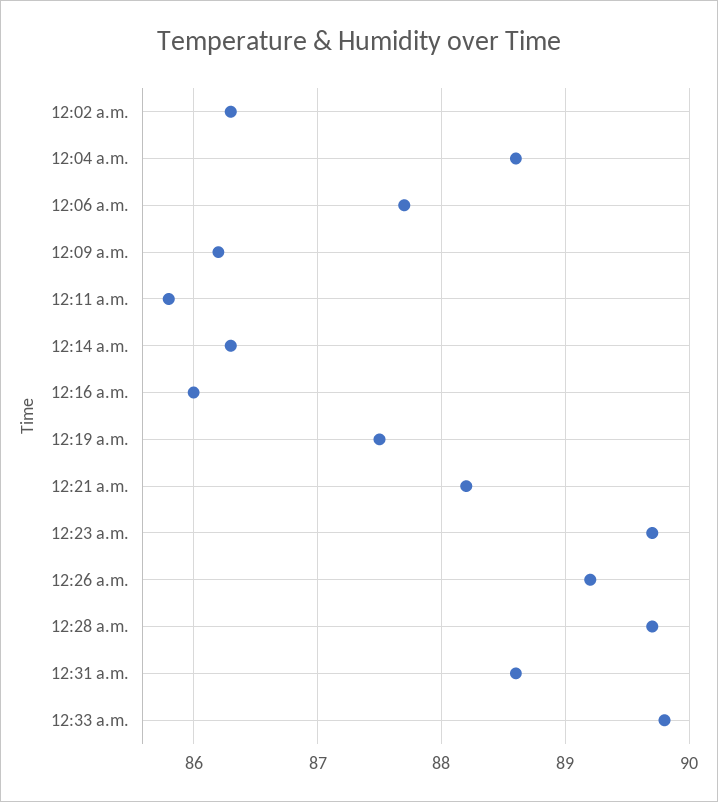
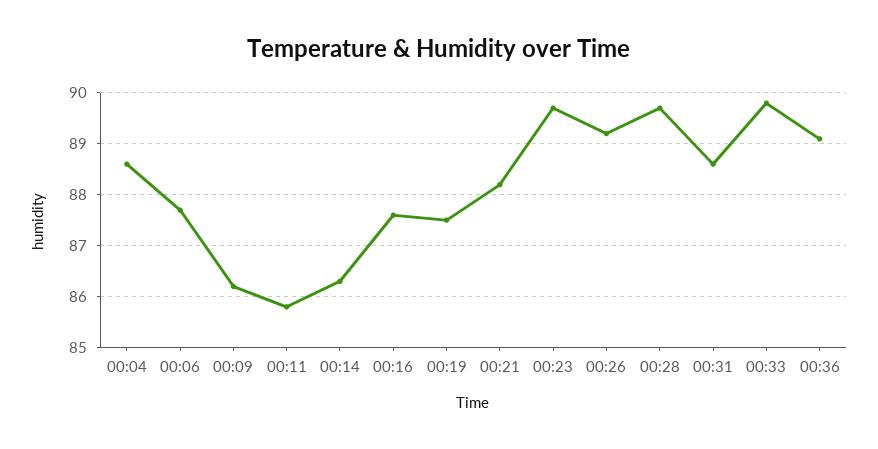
12:02 a.m.: 86.3 -> none
12:16 a.m.: 86 -> 87.5
00:36: none -> 89

